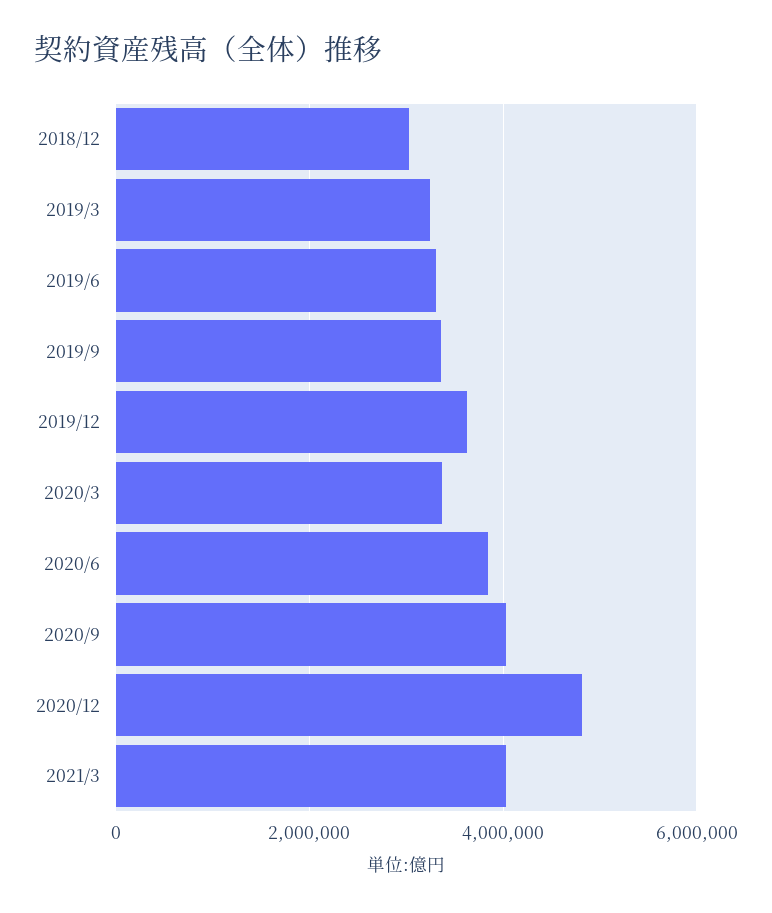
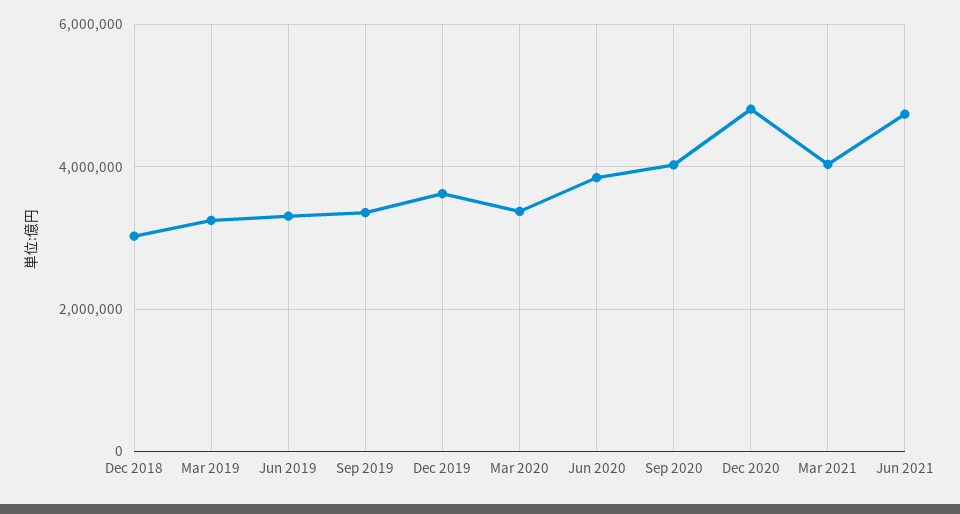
Jun 2021: none -> 4800000

